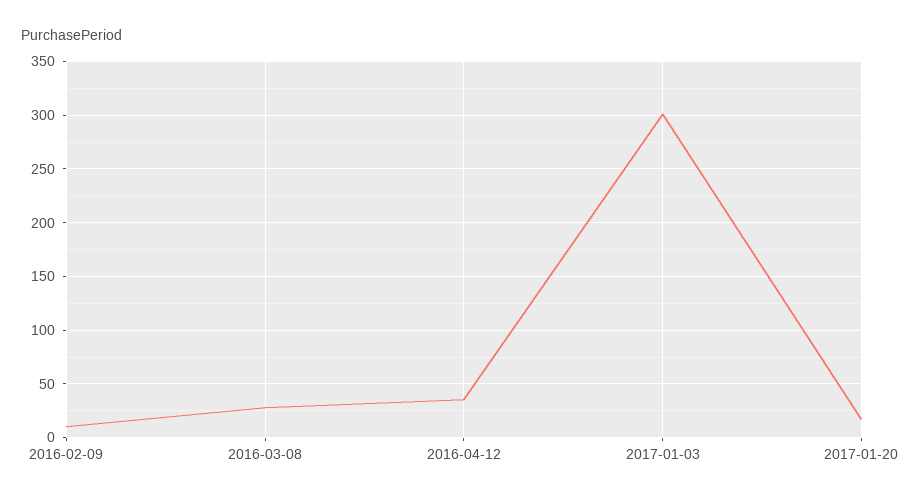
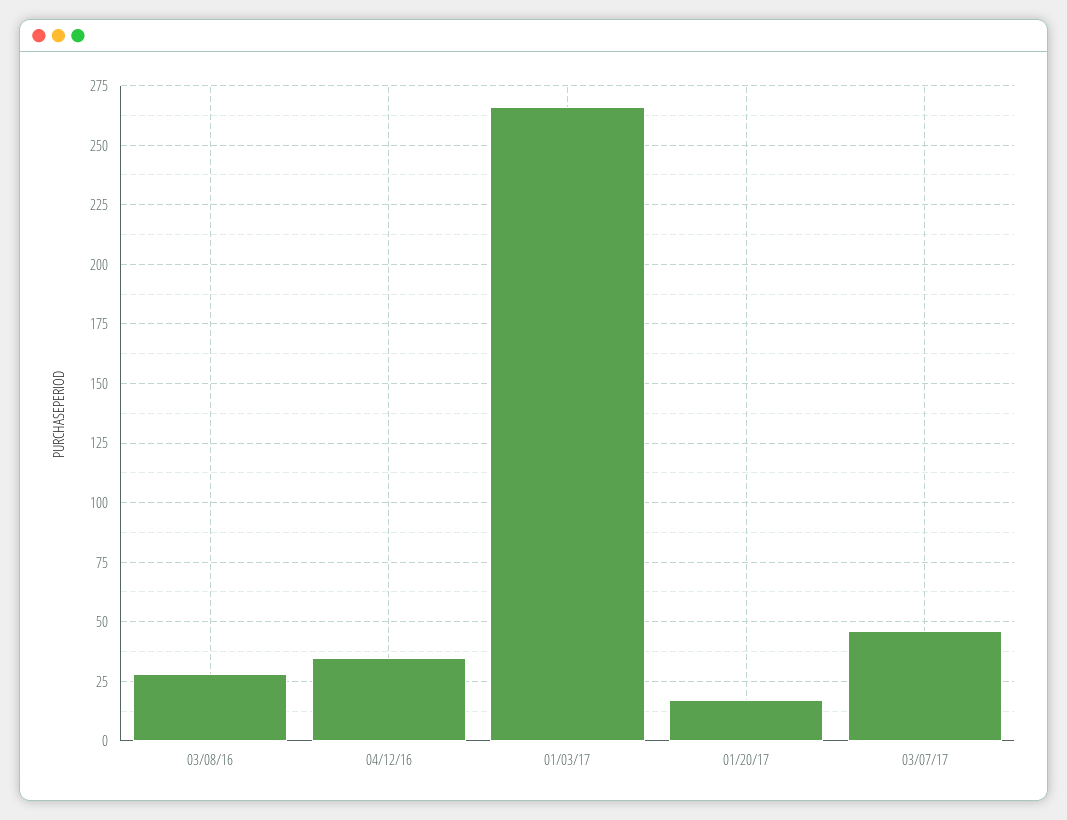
2016-02-09: 10 -> none
2017-01-03: 300 -> 265
03/07/17: none -> 45

